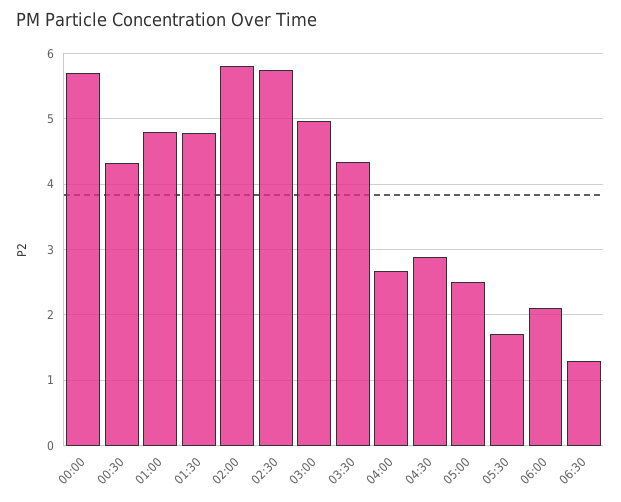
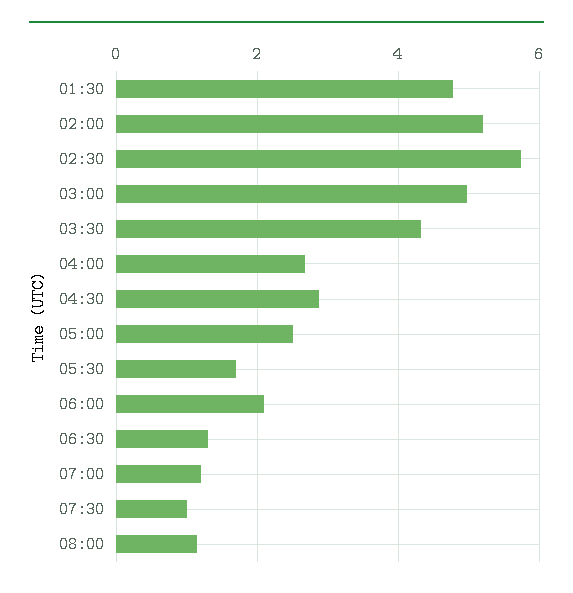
00:00: 5.7 -> none
00:30: 4.3 -> none
01:00: 4.8 -> none
02:00: 5.8 -> 5.2
07:00: none -> 1.2
07:30: none -> 1
08:00: none -> 1.2

